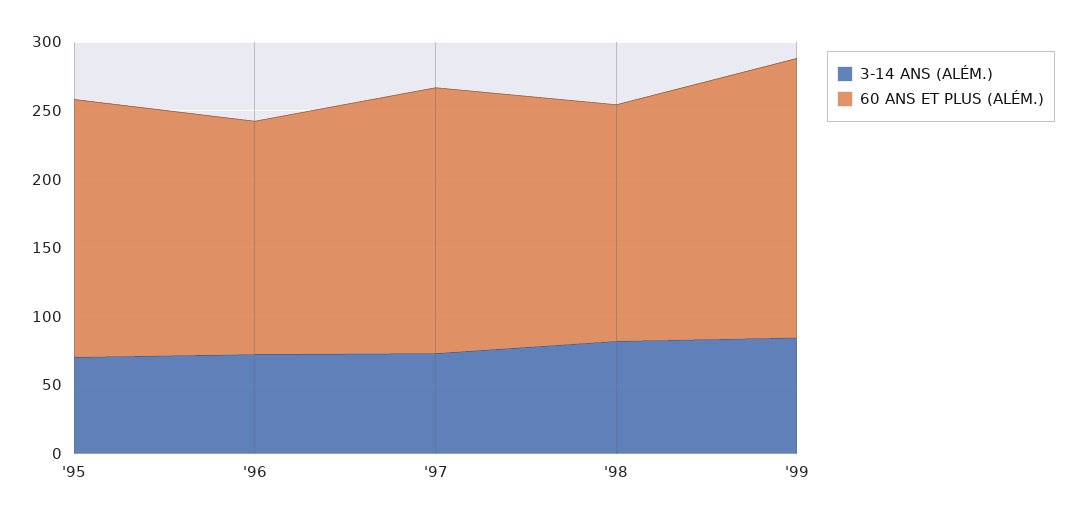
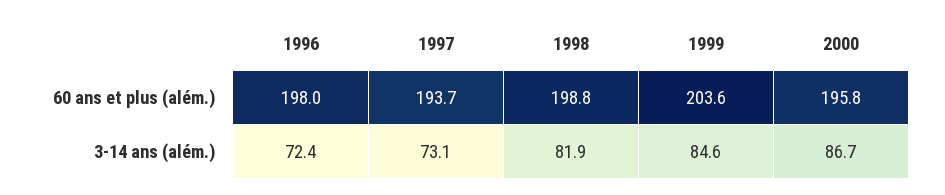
3-14 ANS (ALÉM.), '95: 70 -> none
60 ANS ET PLUS (ALÉM.), '95: 190 -> none
60 ANS ET PLUS (ALÉM.), '96: 170 -> 198
60 ANS ET PLUS (ALÉM.), '98: 170 -> 198.8
60 ANS ET PLUS (ALÉM.), 2000: none -> 195.8
3-14 ANS (ALÉM.), 2000: none -> 86.7

